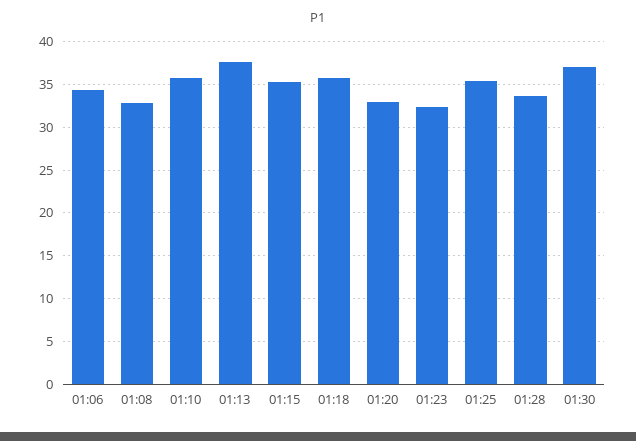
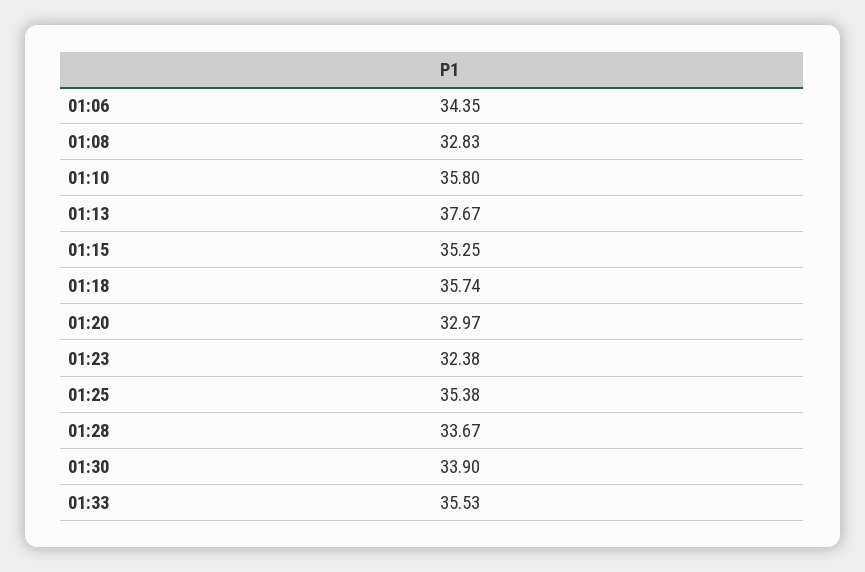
01:30: 37 -> 33.9
01:33: none -> 35.53

